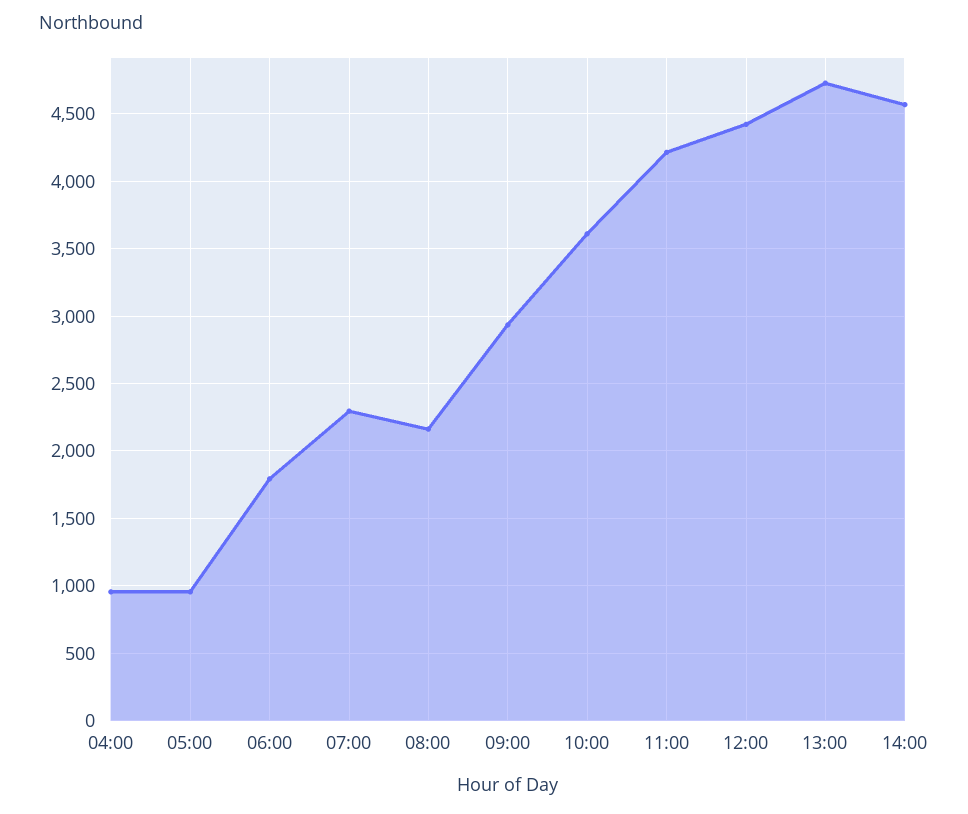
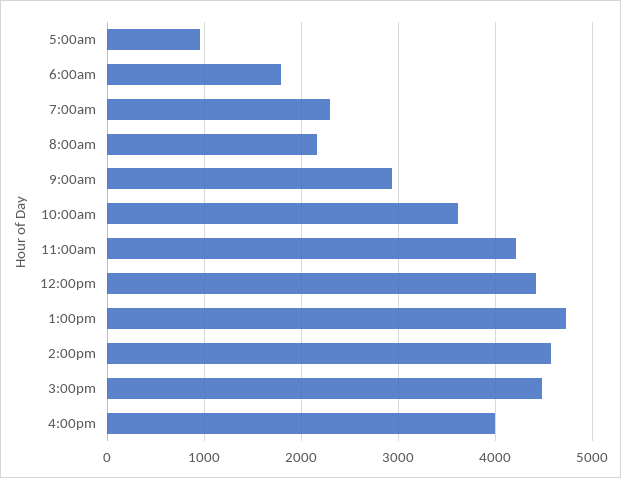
04:00: 950 -> none
3:00pm: none -> 4500
4:00pm: none -> 4000

